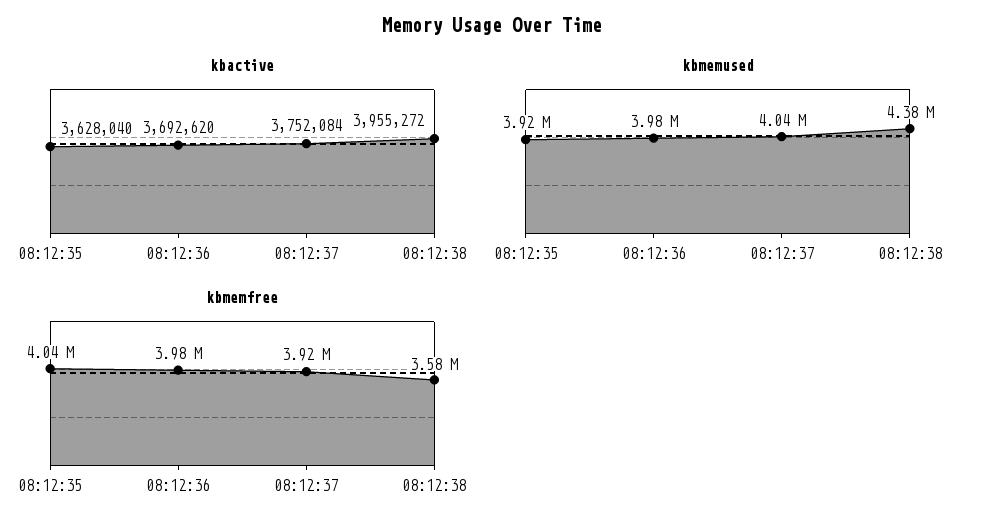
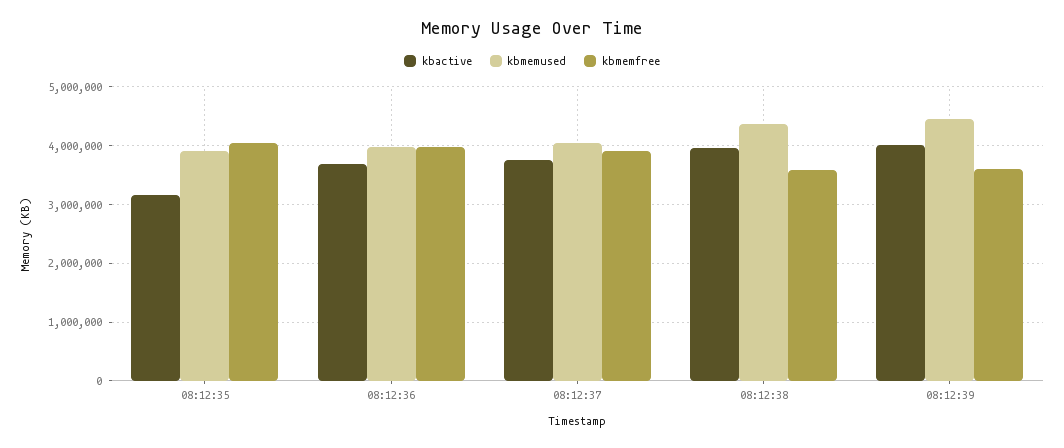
kbactive, 08:12:35: 3628040 -> 3200000
kbactive, 08:12:39: none -> 4000000
kbmemused, 08:12:39: none -> 4400000
kbmemfree, 08:12:39: none -> 3600000

